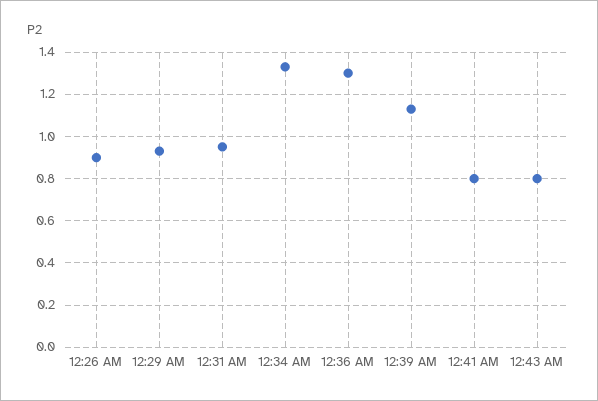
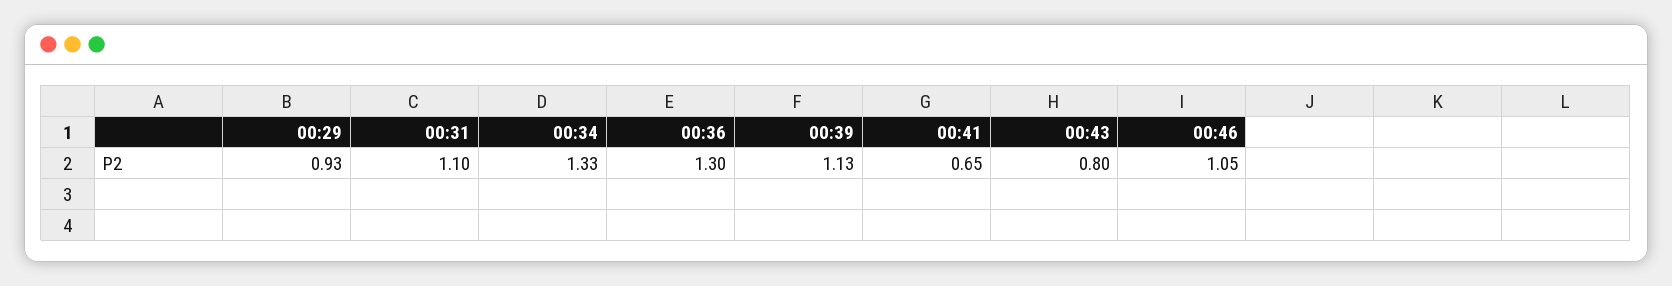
12:26 AM: 0.9 -> none
12:31 AM: 0.95 -> 1.1
12:41 AM: 0.8 -> 0.65
00:46: none -> 1.05

